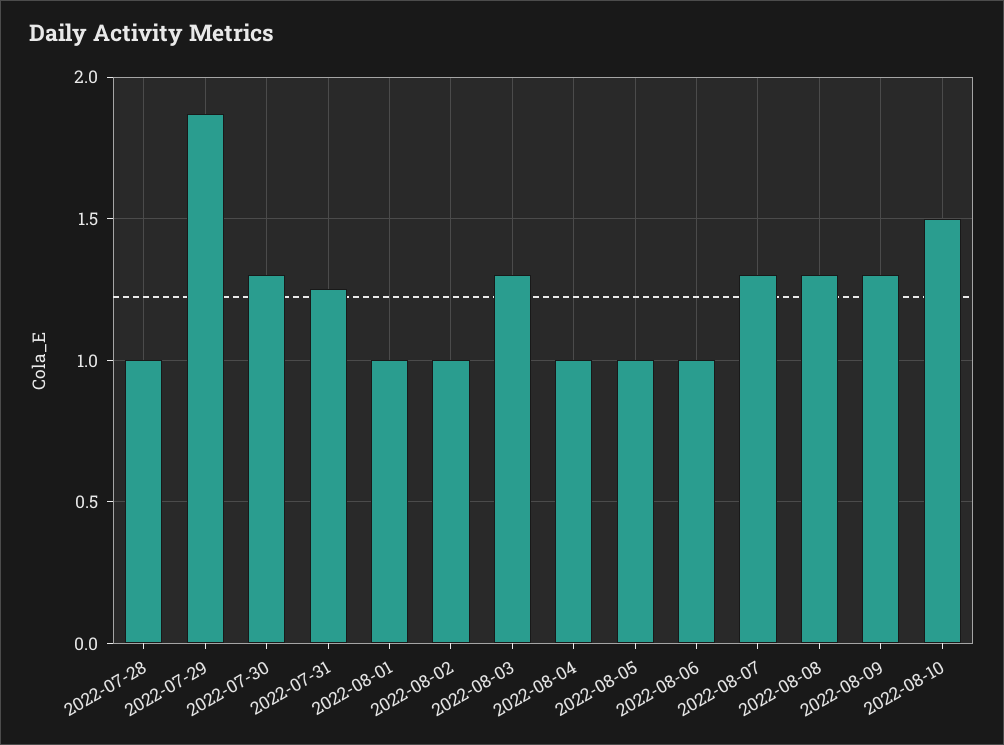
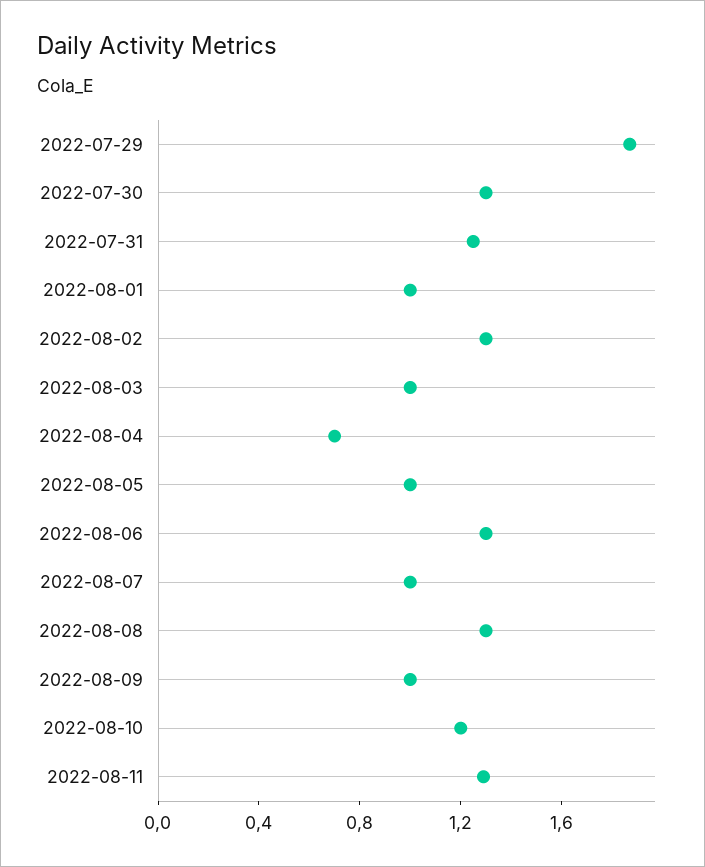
2022-07-28: 1 -> none
2022-08-02: 1 -> 1.3
2022-08-03: 1.3 -> 1
2022-08-04: 1 -> 0.7
2022-08-06: 1 -> 1.3
2022-08-07: 1.3 -> 1
2022-08-09: 1.3 -> 1
2022-08-10: 1.5 -> 1.2
2022-08-11: none -> 1.3

